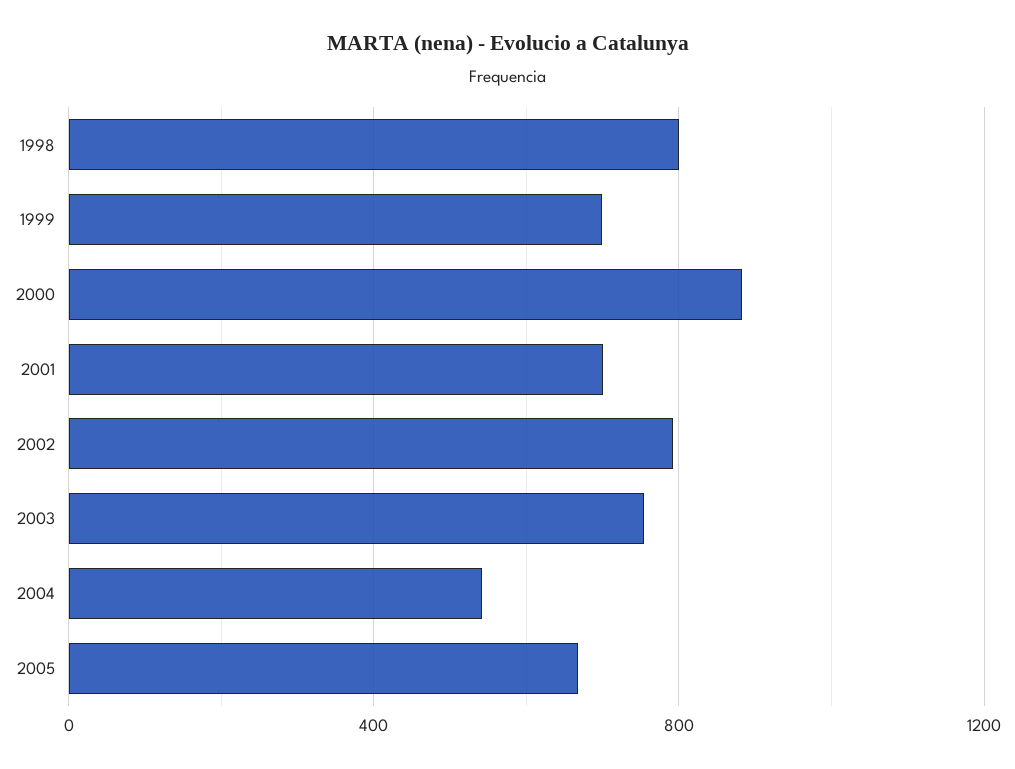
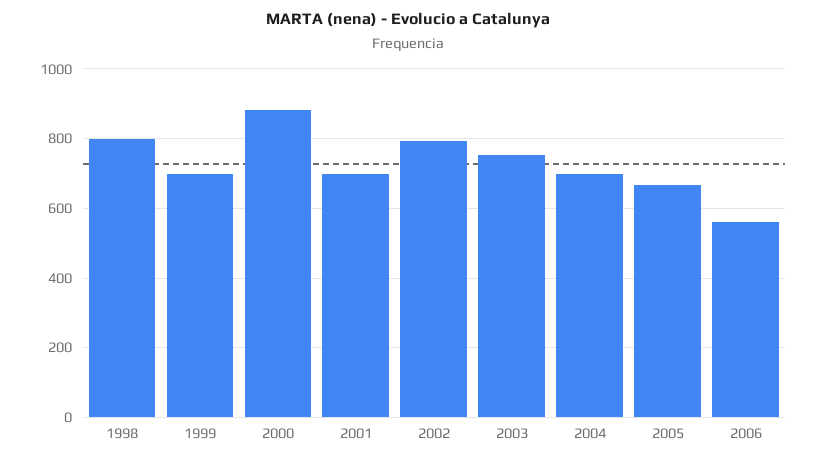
2004: 550 -> 700
2006: none -> 560

